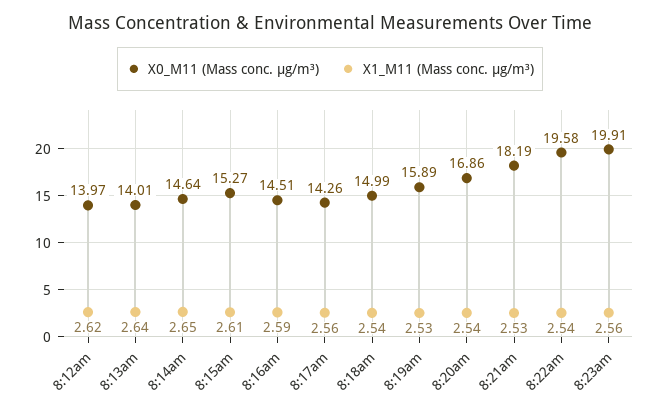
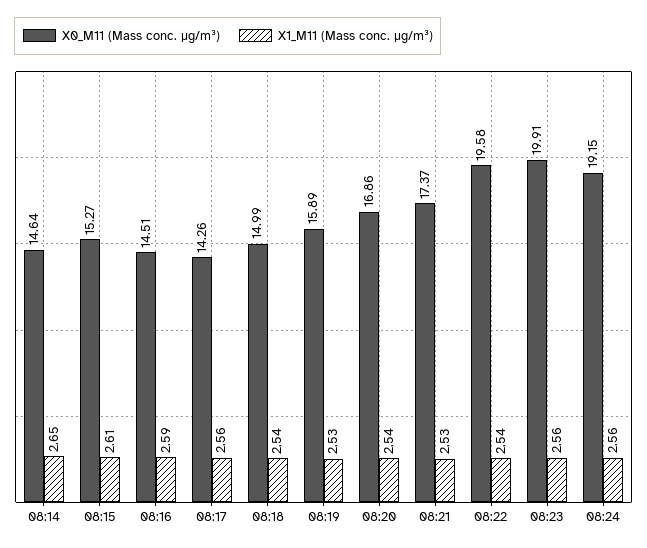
X0_M11 (Mass conc. μg/m³), 8:12am: 13.97 -> none
X1_M11 (Mass conc. μg/m³), 8:12am: 2.62 -> none
X0_M11 (Mass conc. μg/m³), 8:13am: 14.01 -> none
X1_M11 (Mass conc. μg/m³), 8:13am: 2.64 -> none
X0_M11 (Mass conc. μg/m³), 8:21am: 18.19 -> 17.37
X0_M11 (Mass conc. μg/m³), 08:24: none -> 19.15
X1_M11 (Mass conc. μg/m³), 08:24: none -> 2.56

